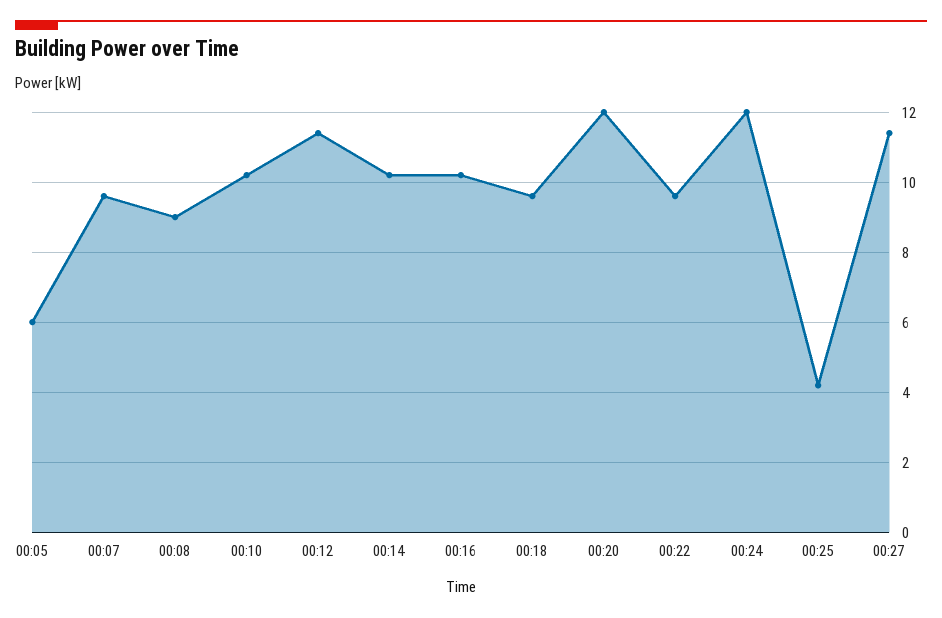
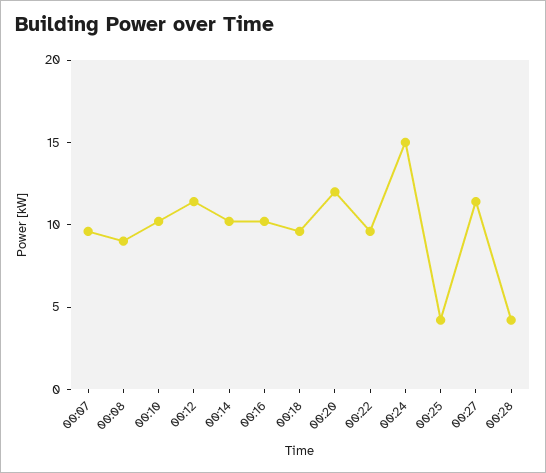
00:05: 6 -> none
00:24: 12 -> 15
00:28: none -> 4

